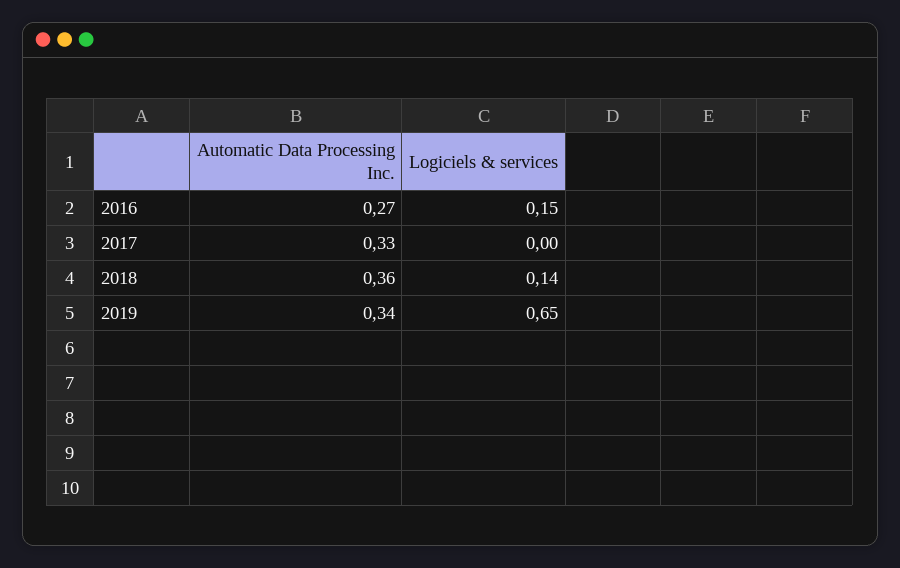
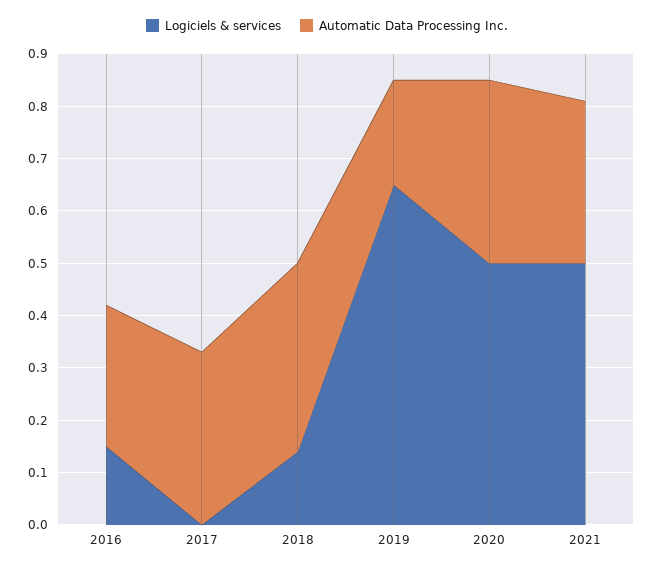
Automatic Data Processing Inc., 2019: 0.34 -> 0.2
Logiciels & services, 2020: none -> 0.5
Automatic Data Processing Inc., 2020: none -> 0.35
Logiciels & services, 2021: none -> 0.5
Automatic Data Processing Inc., 2021: none -> 0.3

